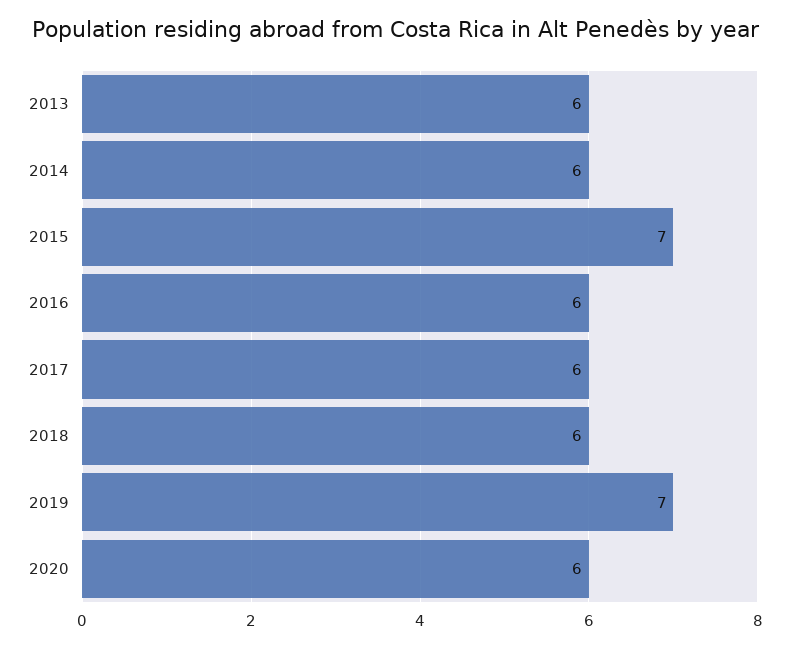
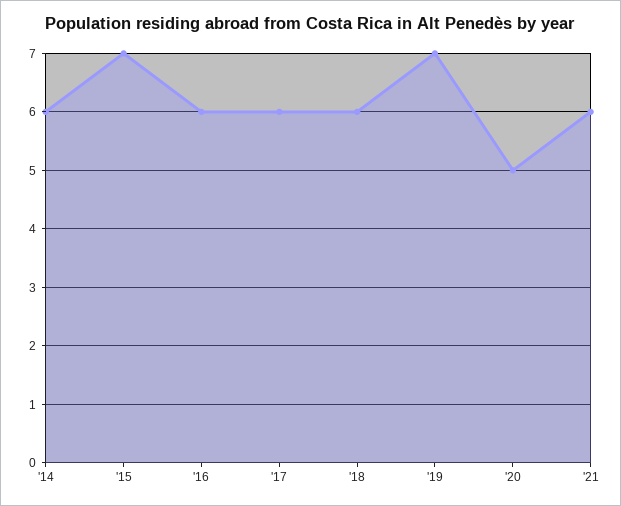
2013: 6 -> none
2020: 6 -> 5
'21: none -> 6

